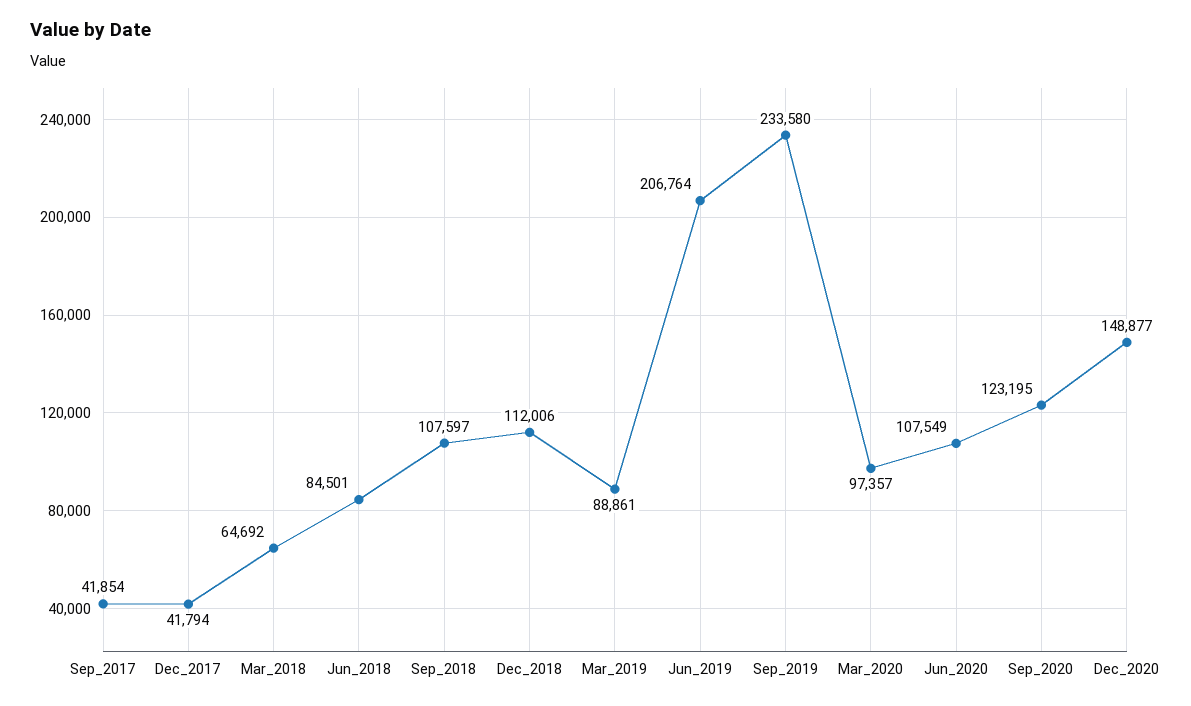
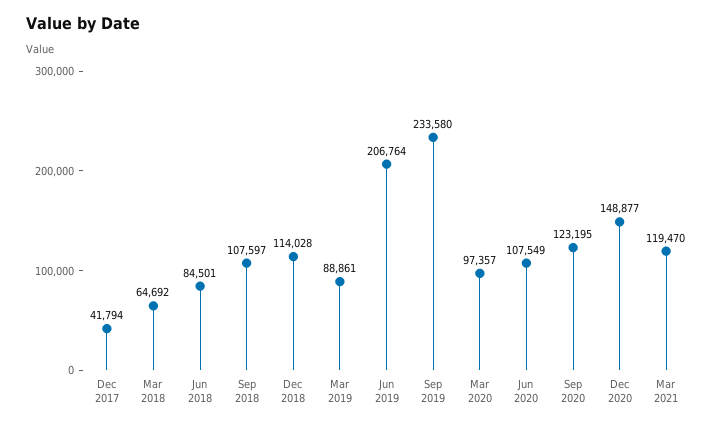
Sep_2017: 41854 -> none
Dec_2018: 112006 -> 114028
Mar 2021: none -> 119470

